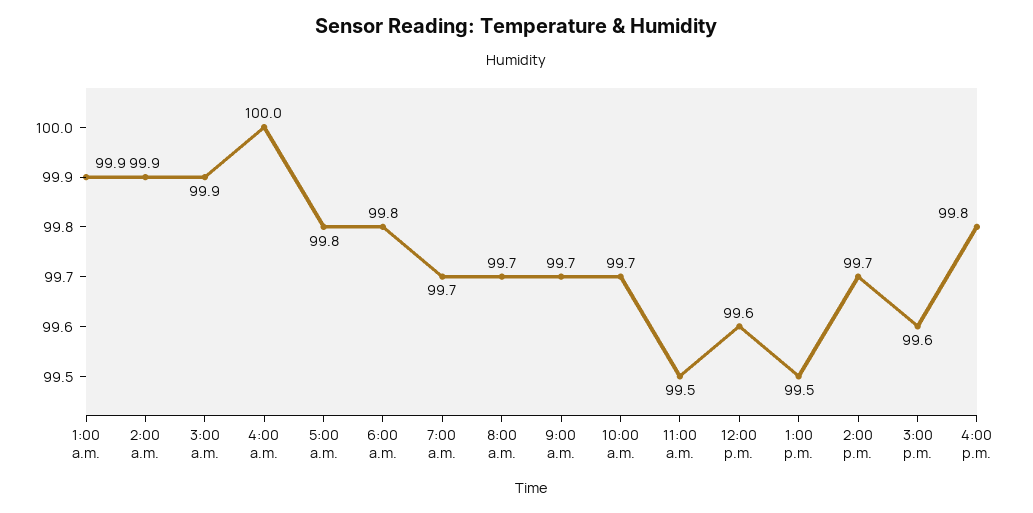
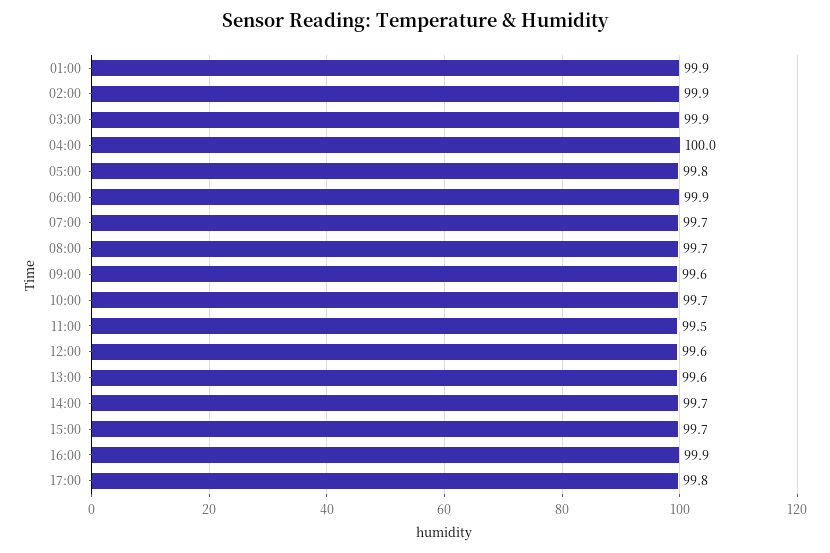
6:00 a.m.: 99.8 -> 99.9
9:00 a.m.: 99.7 -> 99.6
1:00 p.m.: 99.5 -> 99.6
3:00 p.m.: 99.6 -> 99.7
4:00 p.m.: 99.8 -> 99.9
17:00: none -> 99.8

